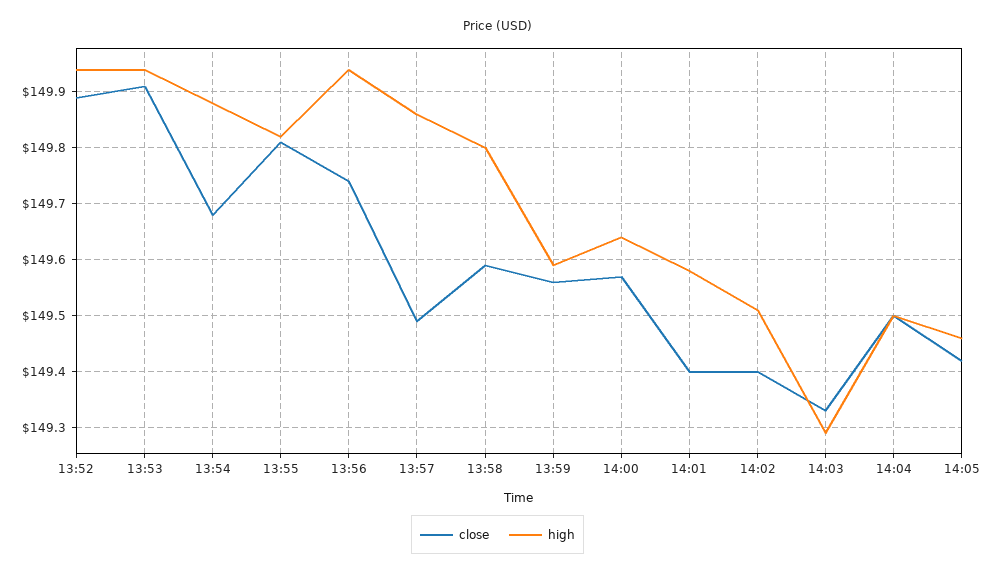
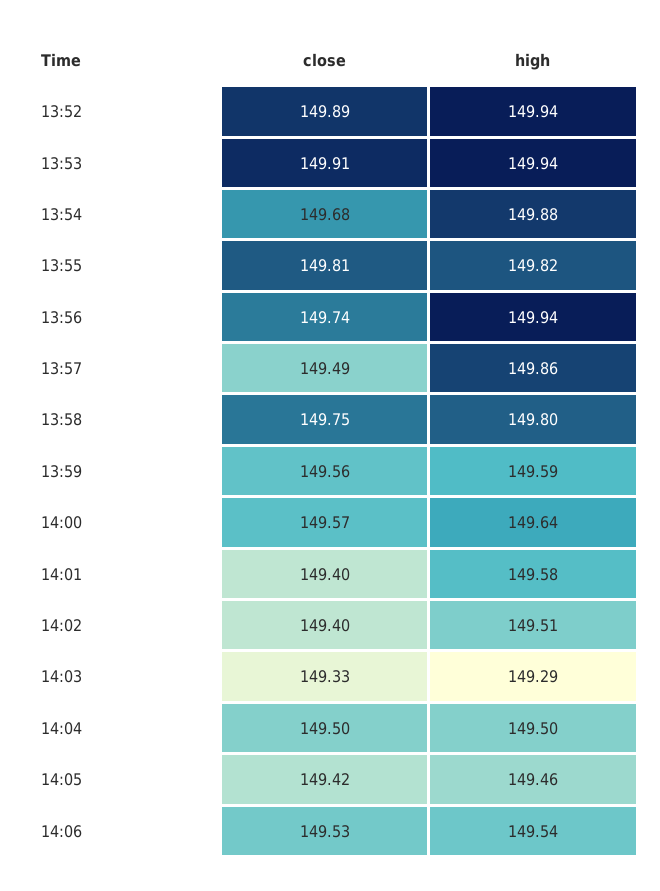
close, 13:58: 149.6 -> 149.75
close, 14:06: none -> 149.53
high, 14:06: none -> 149.54

